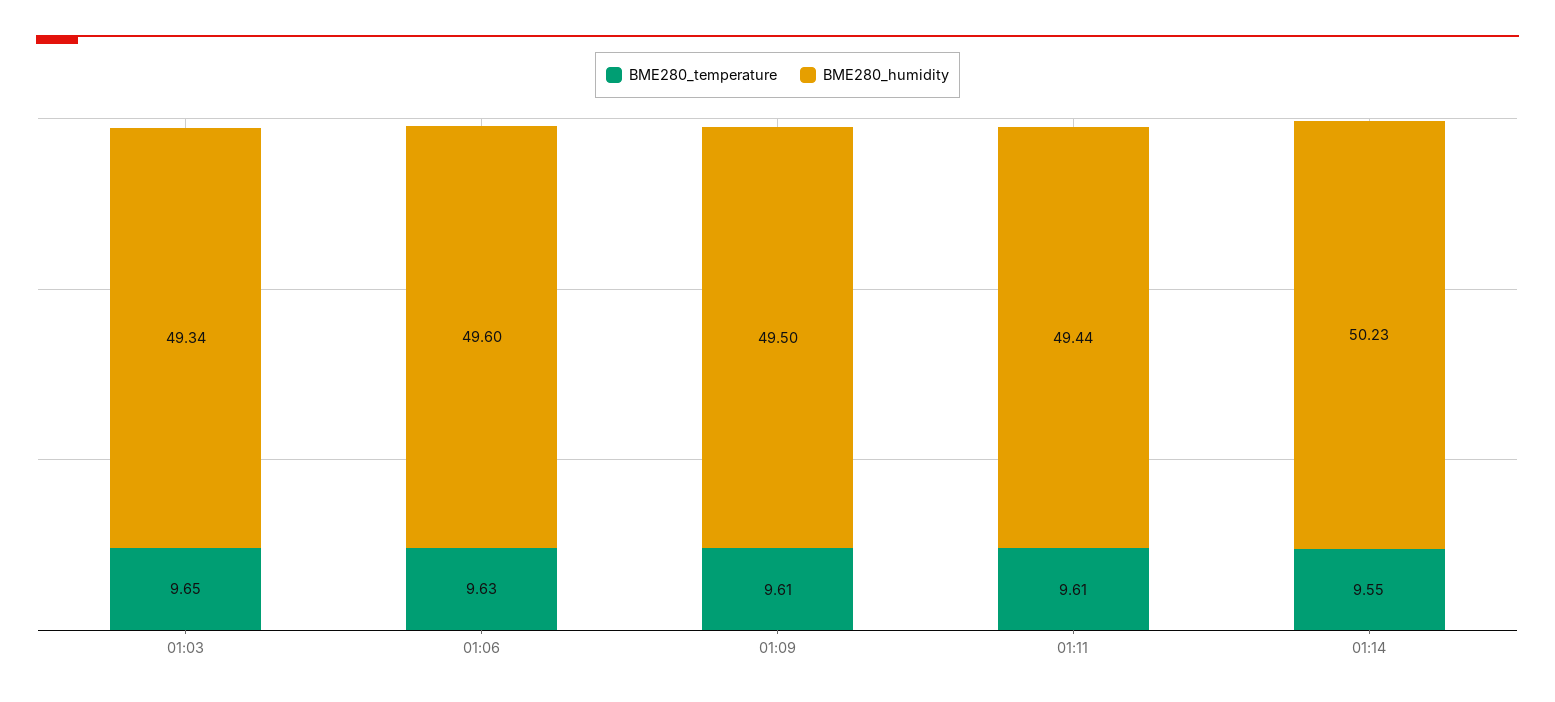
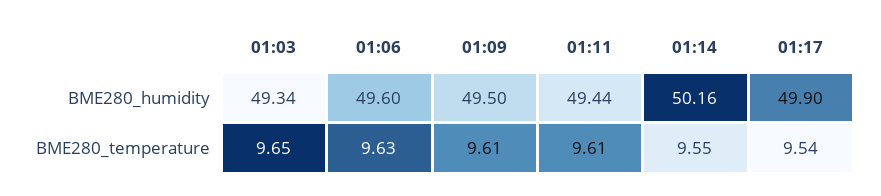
BME280_humidity, 01:14: 50.23 -> 50.16
BME280_humidity, 01:17: none -> 49.9
BME280_temperature, 01:17: none -> 9.54

